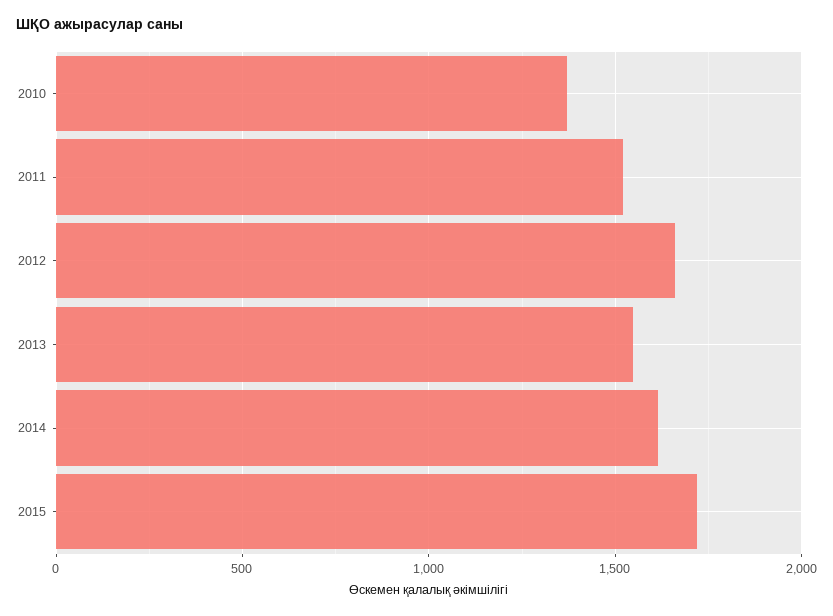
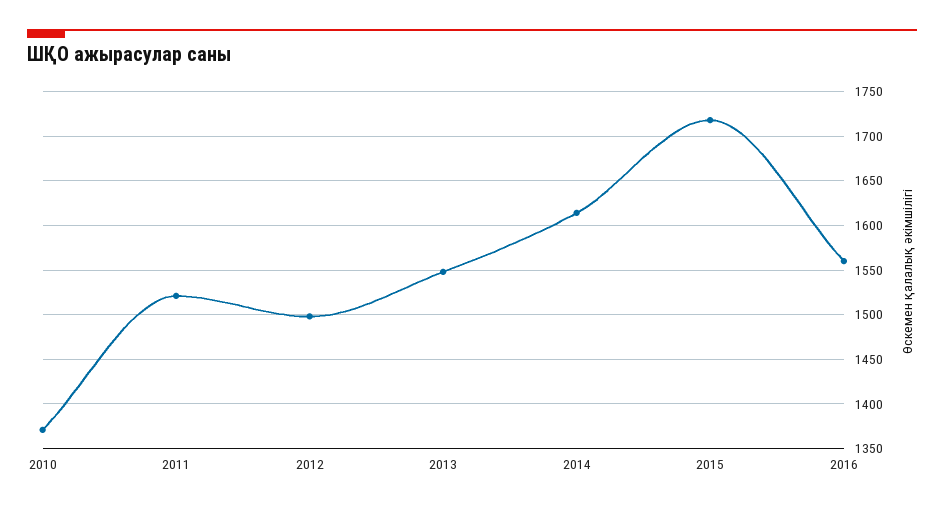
2012: 1650 -> 1500
2016: none -> 1560

